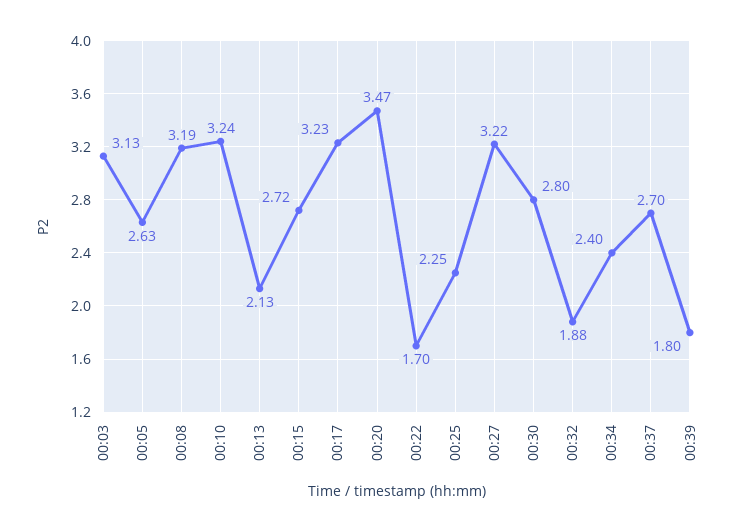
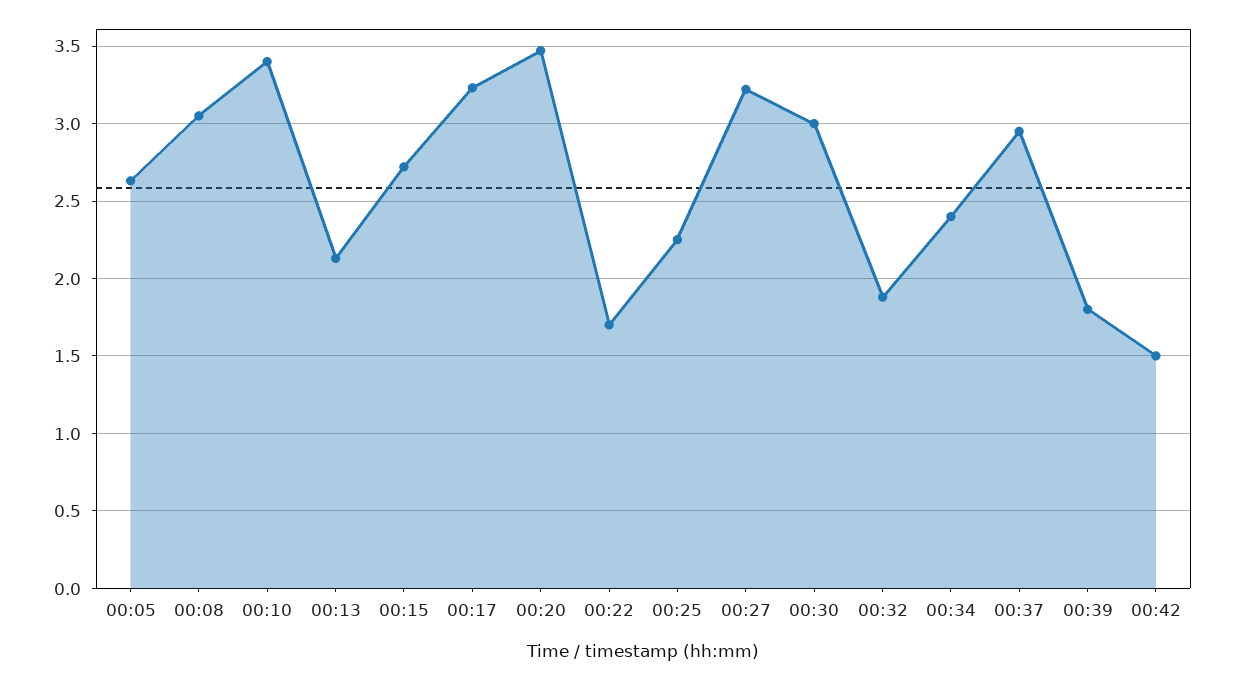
00:03: 3.13 -> none
00:08: 3.19 -> 3.05
00:10: 3.24 -> 3.4
00:30: 2.8 -> 3
00:37: 2.7 -> 2.95
00:42: none -> 1.5

